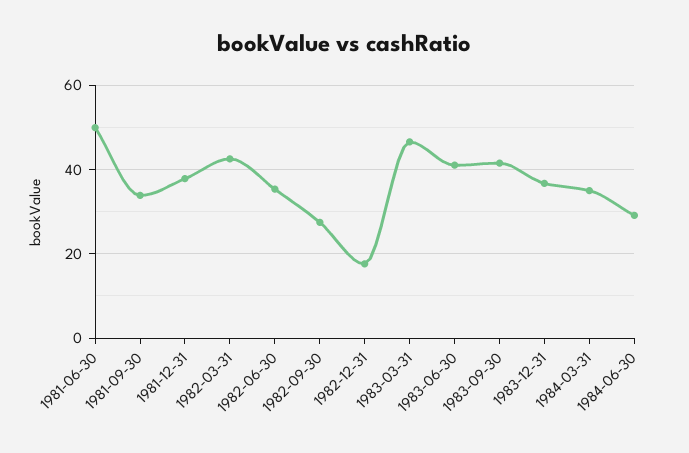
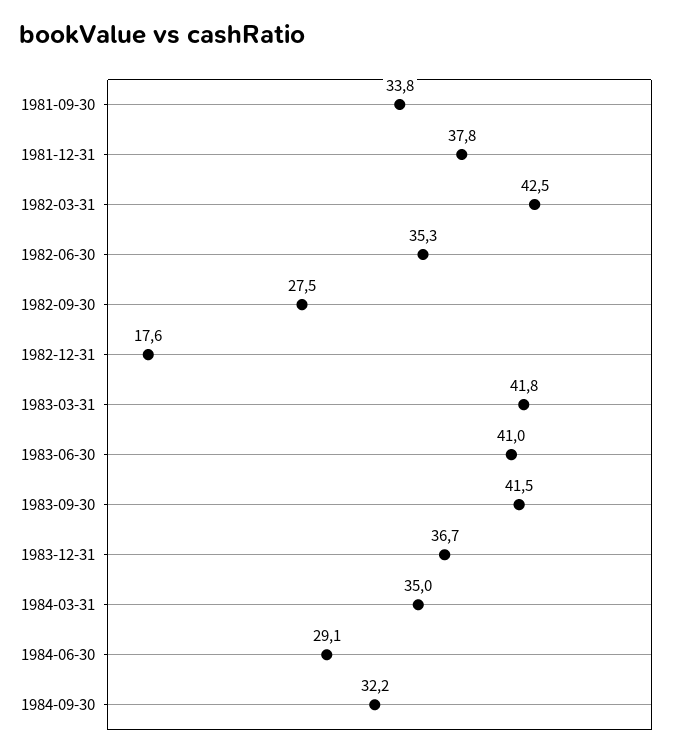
1981-06-30: 50 -> none
1983-03-31: 46 -> 41.8
1984-09-30: none -> 32.2

